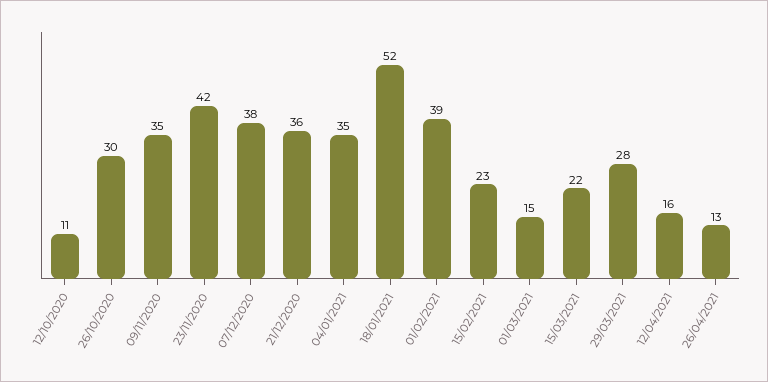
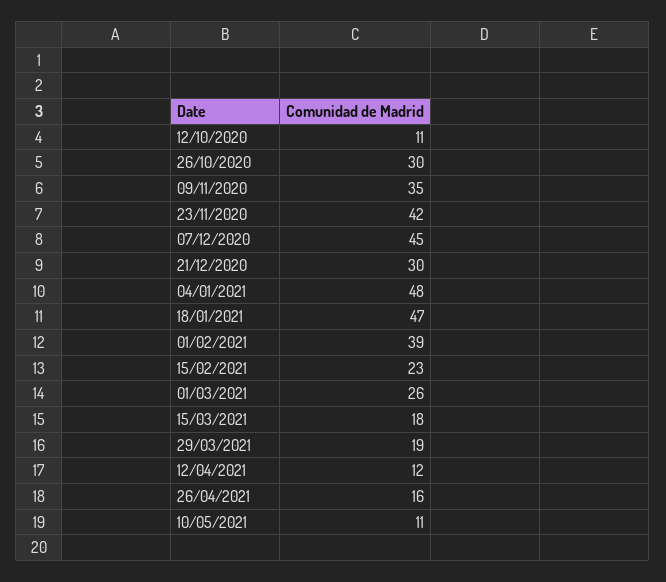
07/12/2020: 38 -> 45
21/12/2020: 36 -> 30
04/01/2021: 35 -> 48
18/01/2021: 52 -> 47
01/03/2021: 15 -> 26
15/03/2021: 22 -> 18
29/03/2021: 28 -> 19
12/04/2021: 16 -> 12
26/04/2021: 13 -> 16
10/05/2021: none -> 11

